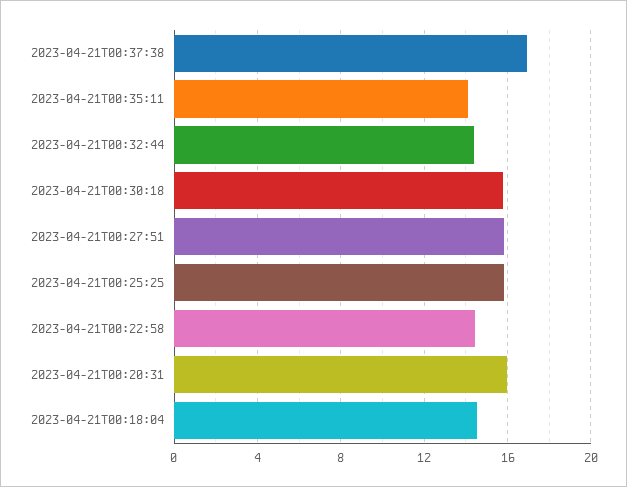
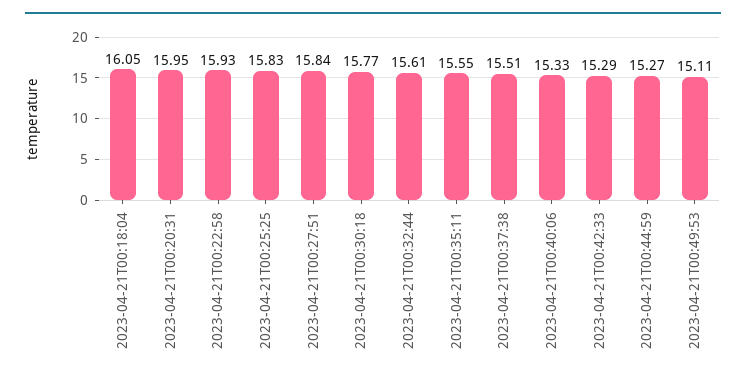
2023-04-21T00:37:38: 17 -> 15.51
2023-04-21T00:35:11: 14 -> 15.55
2023-04-21T00:32:44: 14.5 -> 15.61
2023-04-21T00:22:58: 14.5 -> 15.93
2023-04-21T00:18:04: 14.5 -> 16.05
2023-04-21T00:40:06: none -> 15.33
2023-04-21T00:42:33: none -> 15.29
2023-04-21T00:44:59: none -> 15.27
2023-04-21T00:49:53: none -> 15.11

